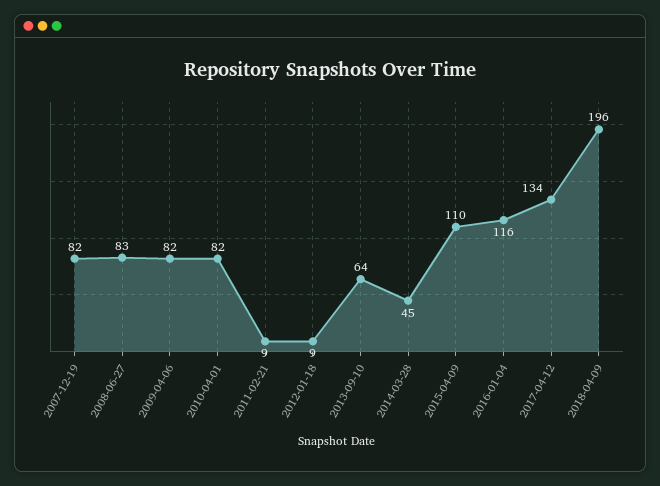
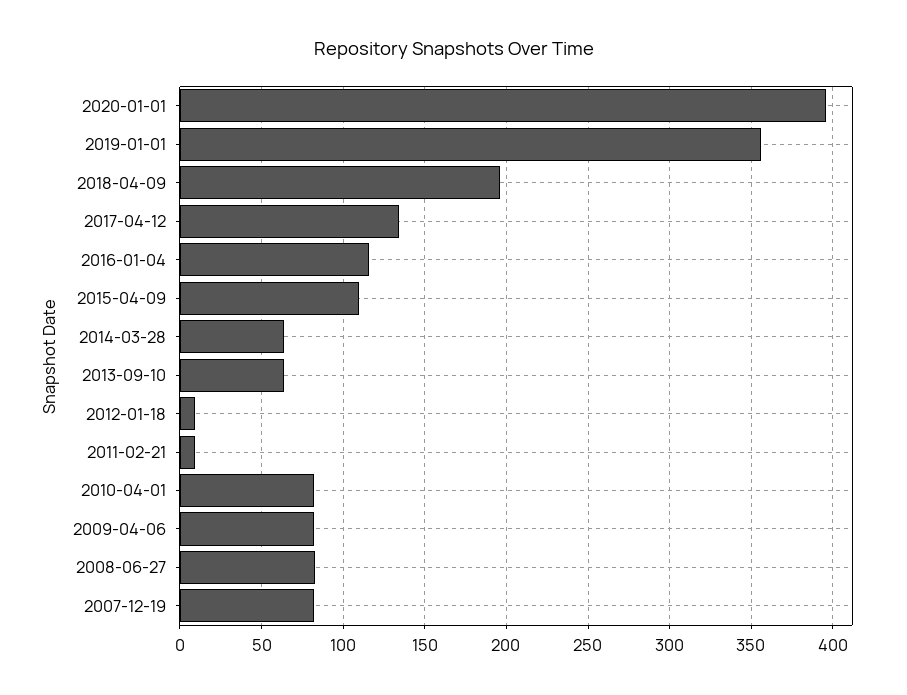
2014-03-28: 45 -> 65
2020-01-01: none -> 395
2019-01-01: none -> 355

